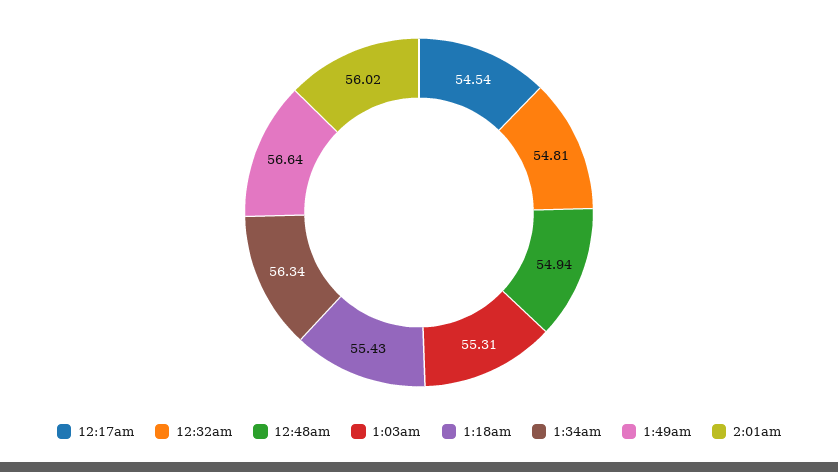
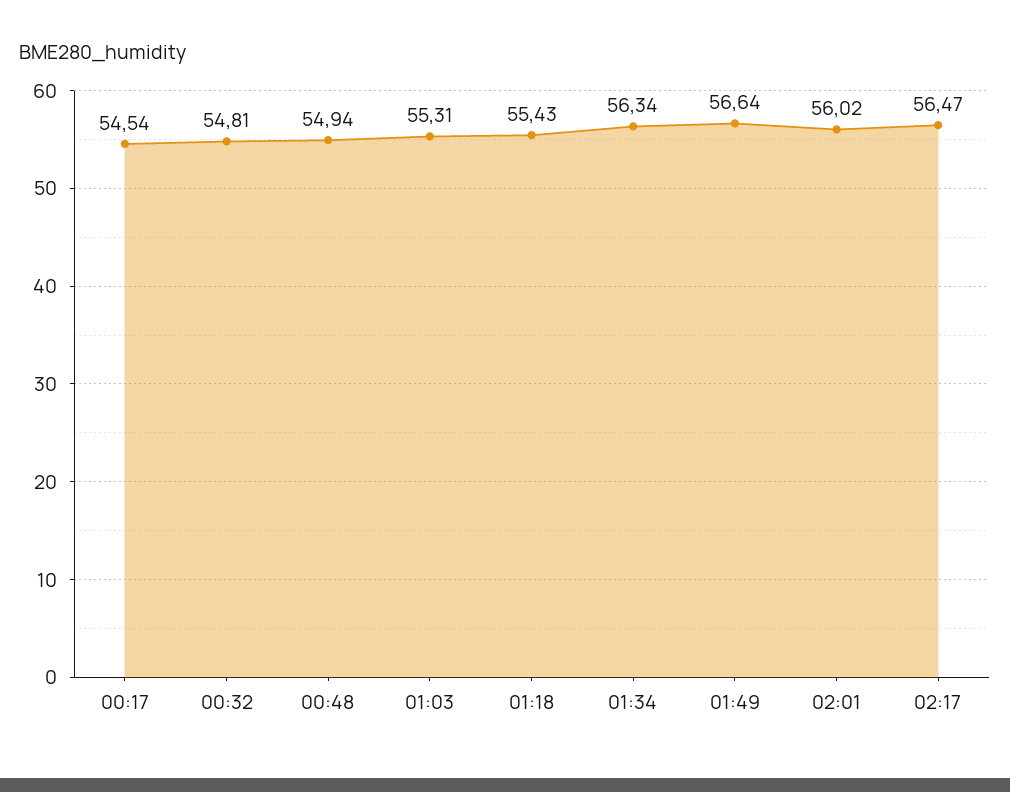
02:17: none -> 56.47

